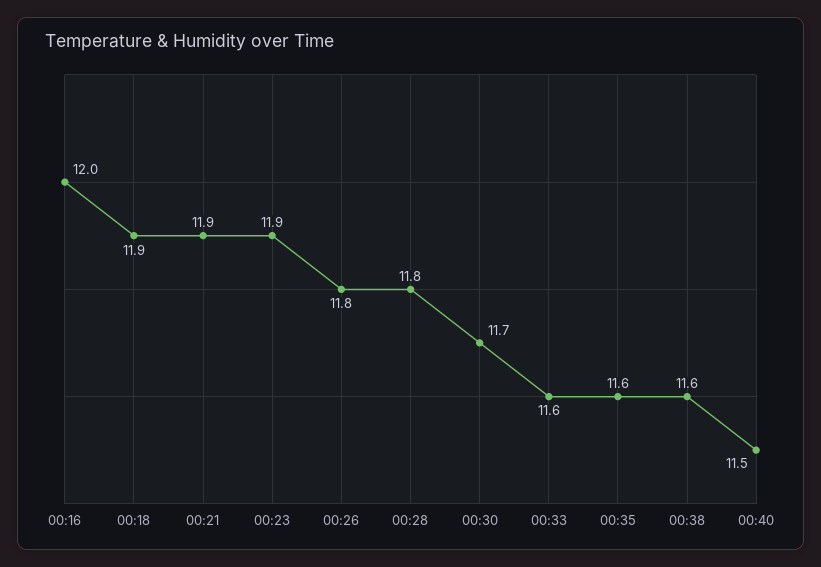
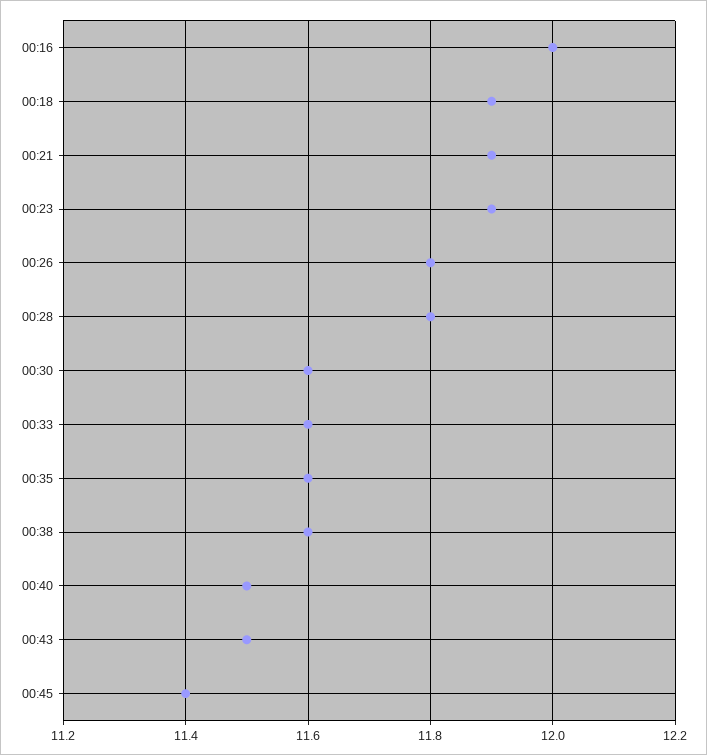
00:30: 11.7 -> 11.6
00:43: none -> 11.5
00:45: none -> 11.4

